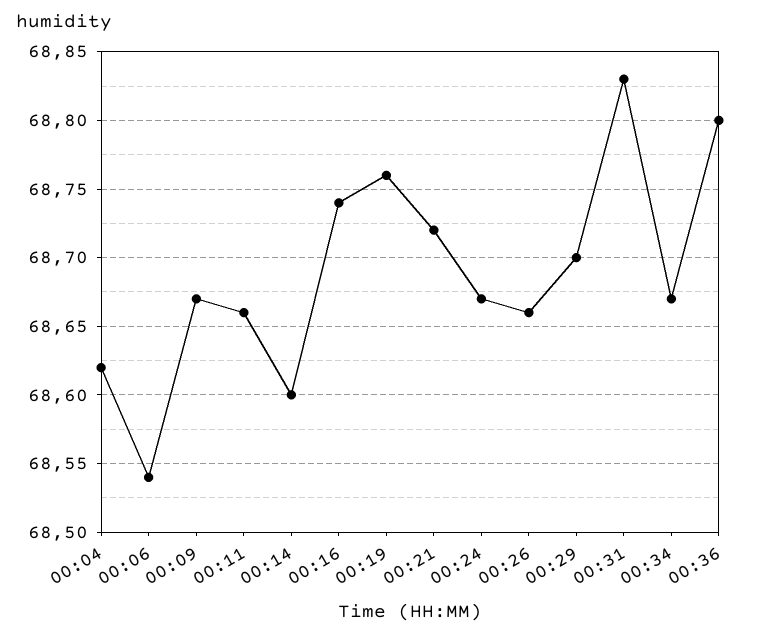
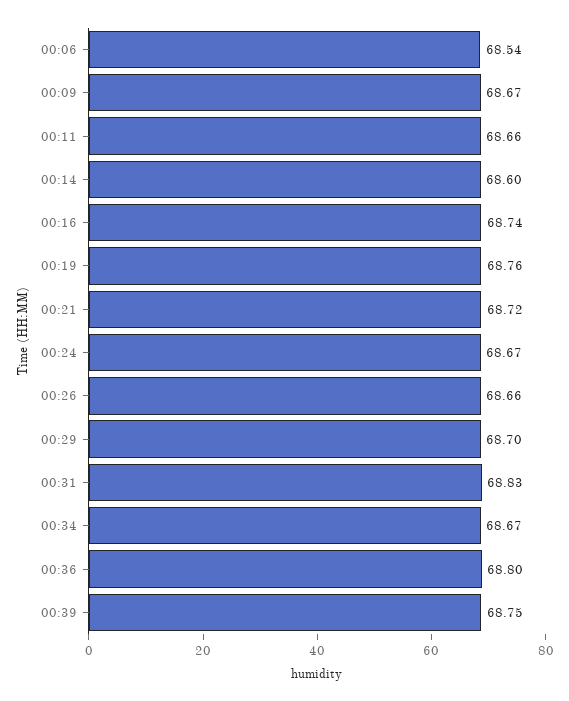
00:04: 68.62 -> none
00:39: none -> 68.75

